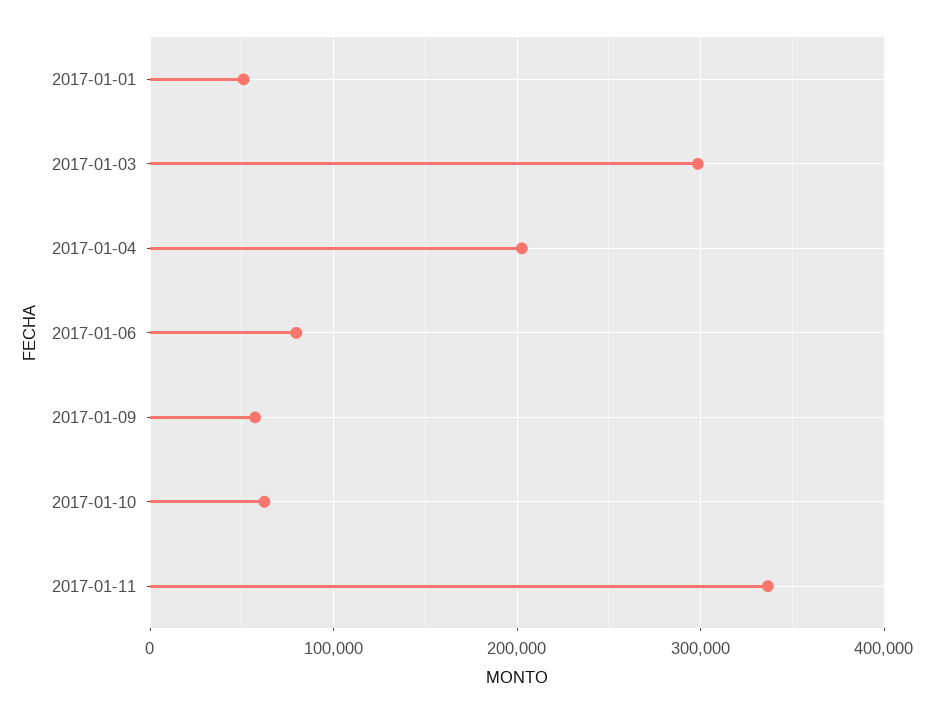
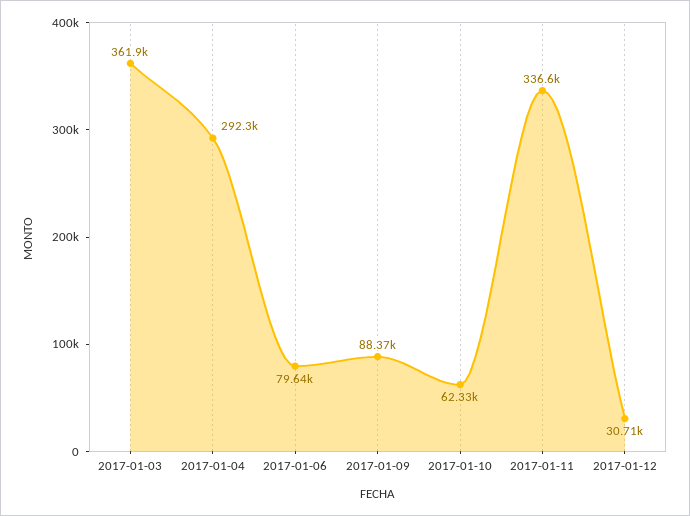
2017-01-01: 50000 -> none
2017-01-03: 300000 -> 361900
2017-01-04: 200000 -> 292300
2017-01-09: 60000 -> 88370
2017-01-12: none -> 30710

